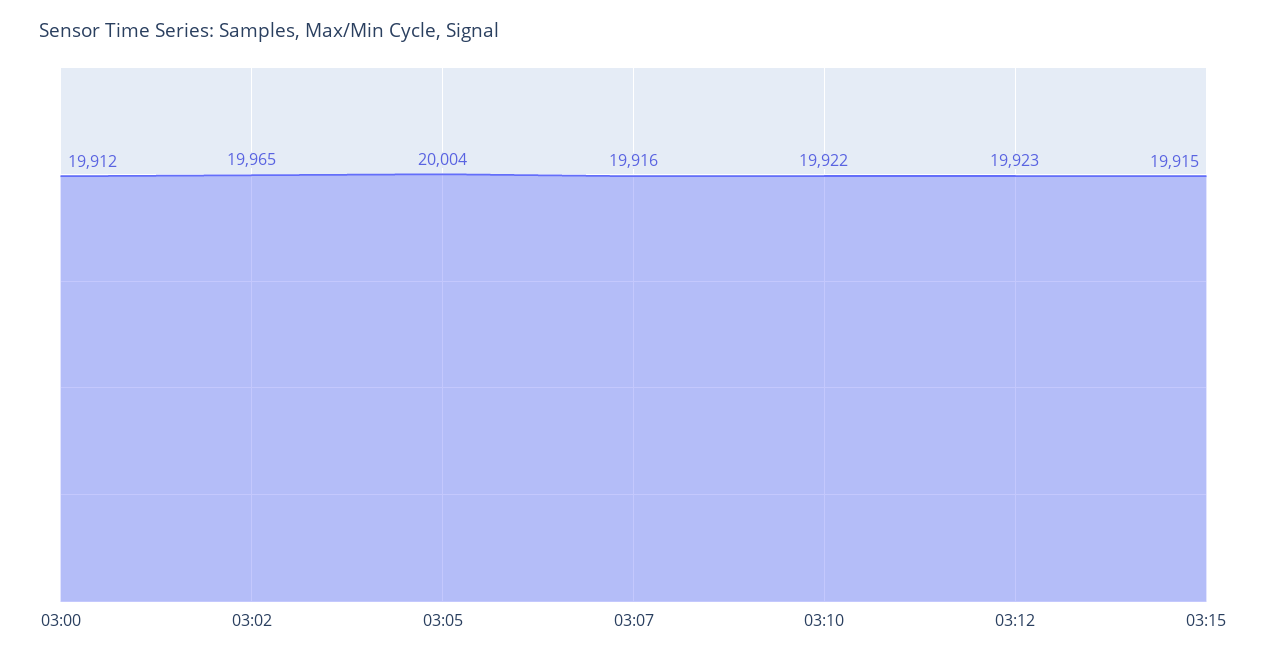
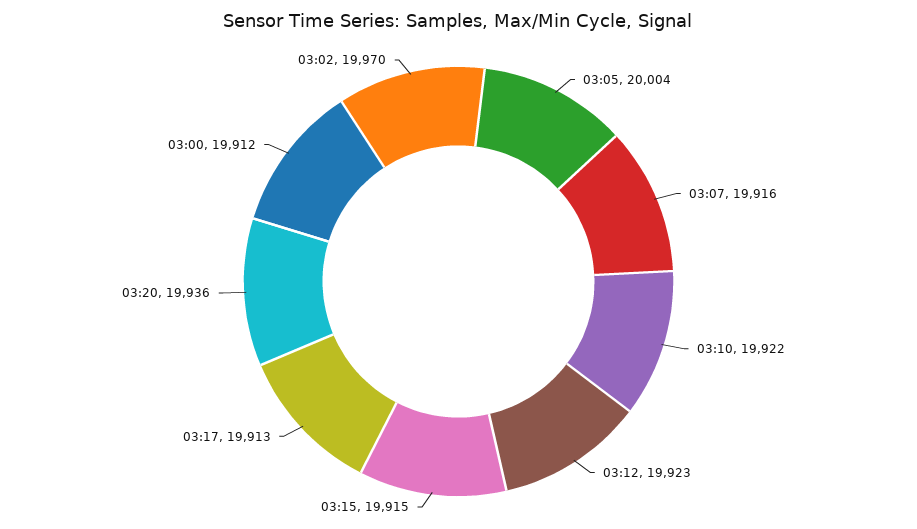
03:02: 19965 -> 19970
03:17: none -> 19913
03:20: none -> 19936

